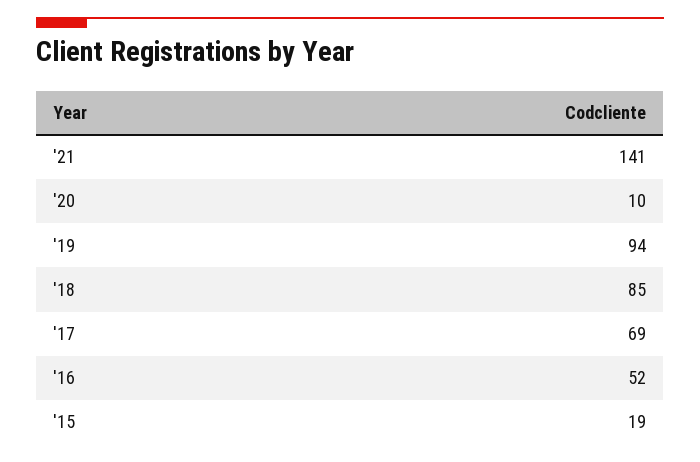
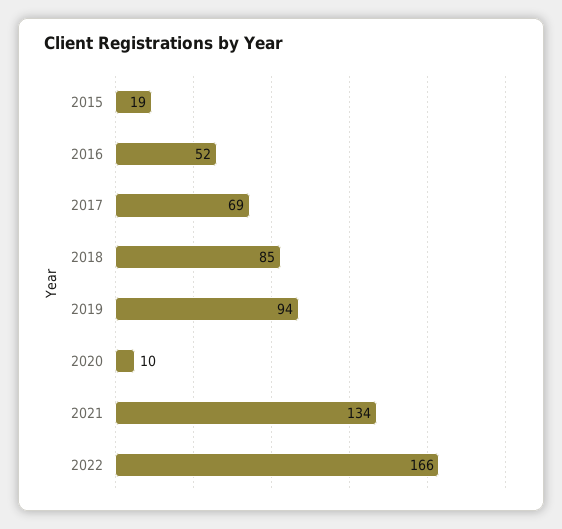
'21: 141 -> 134
2022: none -> 166

